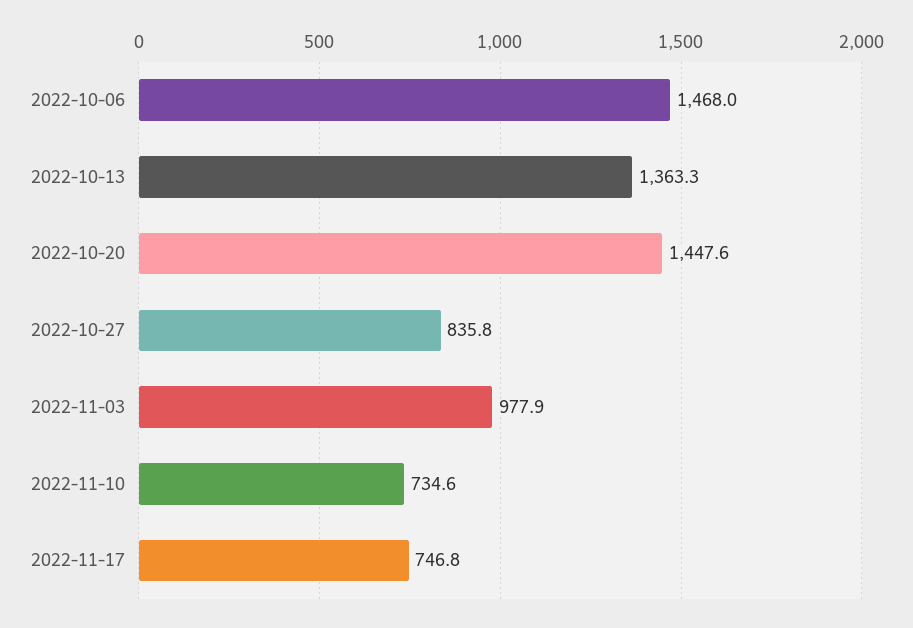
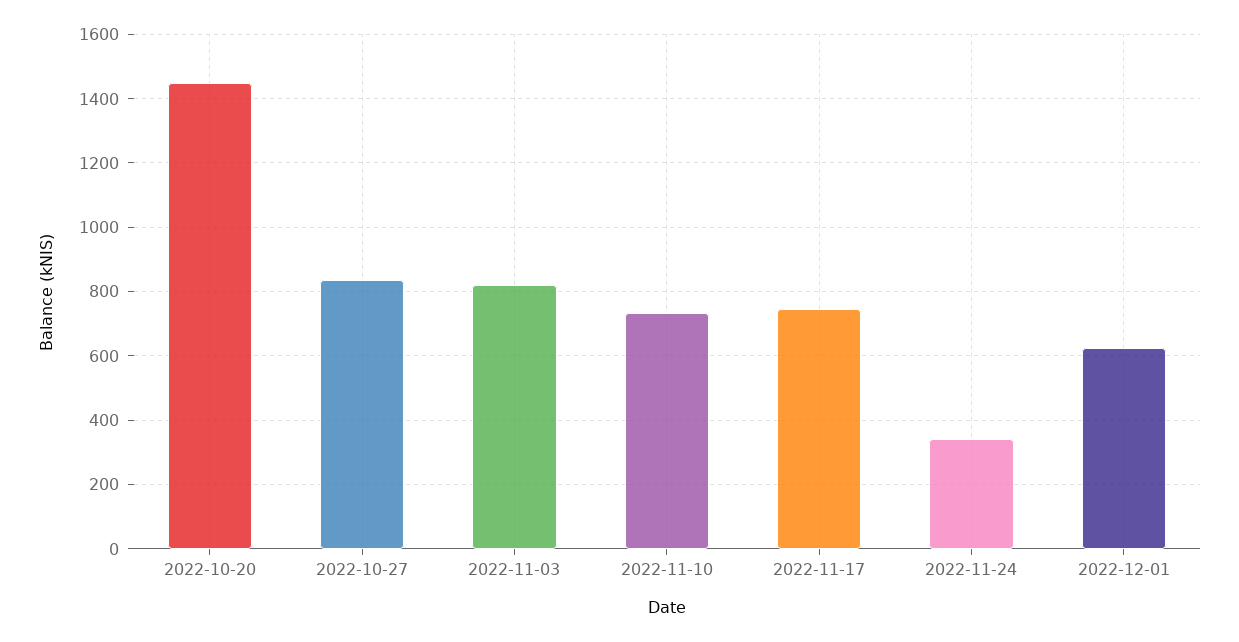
2022-10-06: 1468 -> none
2022-10-13: 1363.3 -> none
2022-11-03: 977.9 -> 820
2022-11-24: none -> 340
2022-12-01: none -> 620

